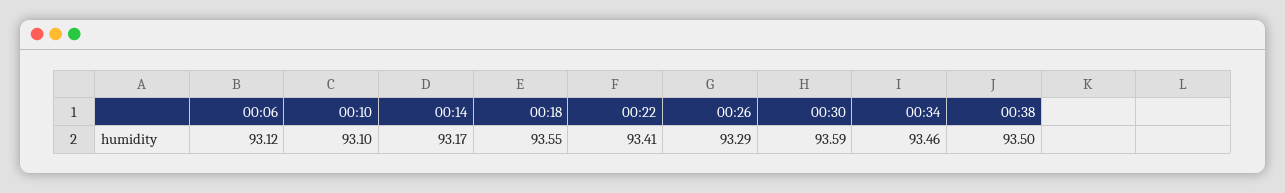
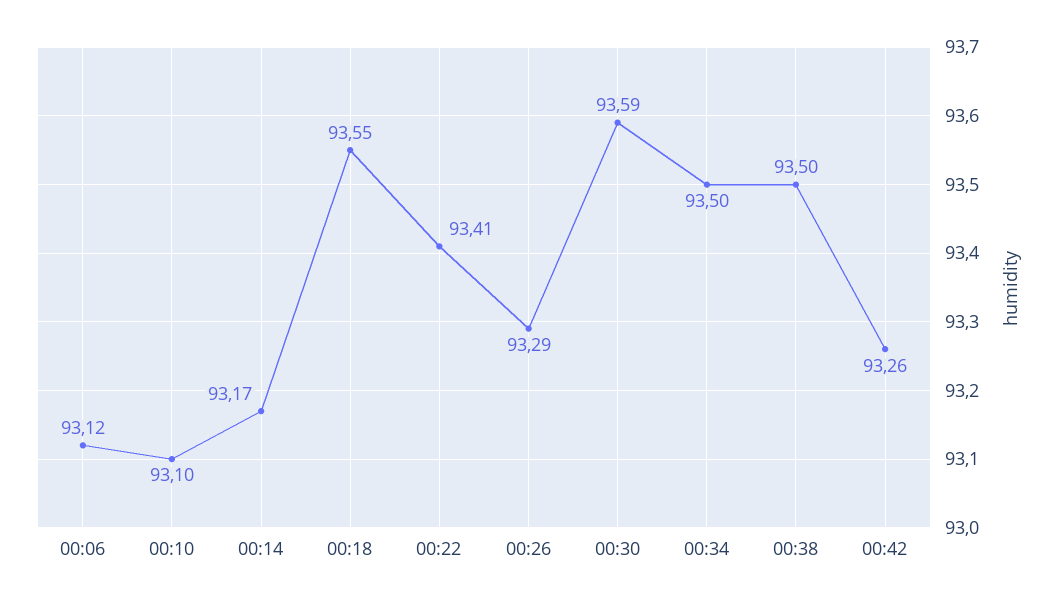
00:34: 93.46 -> 93.5
00:42: none -> 93.26

